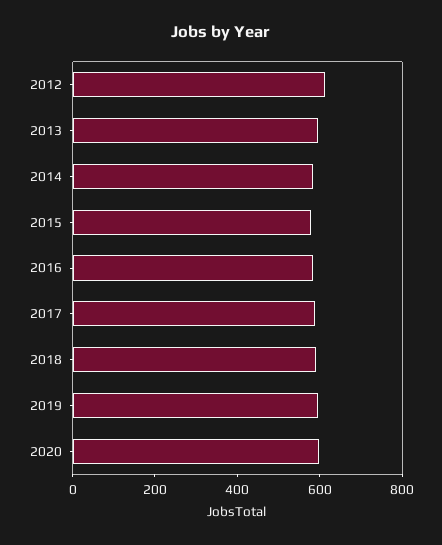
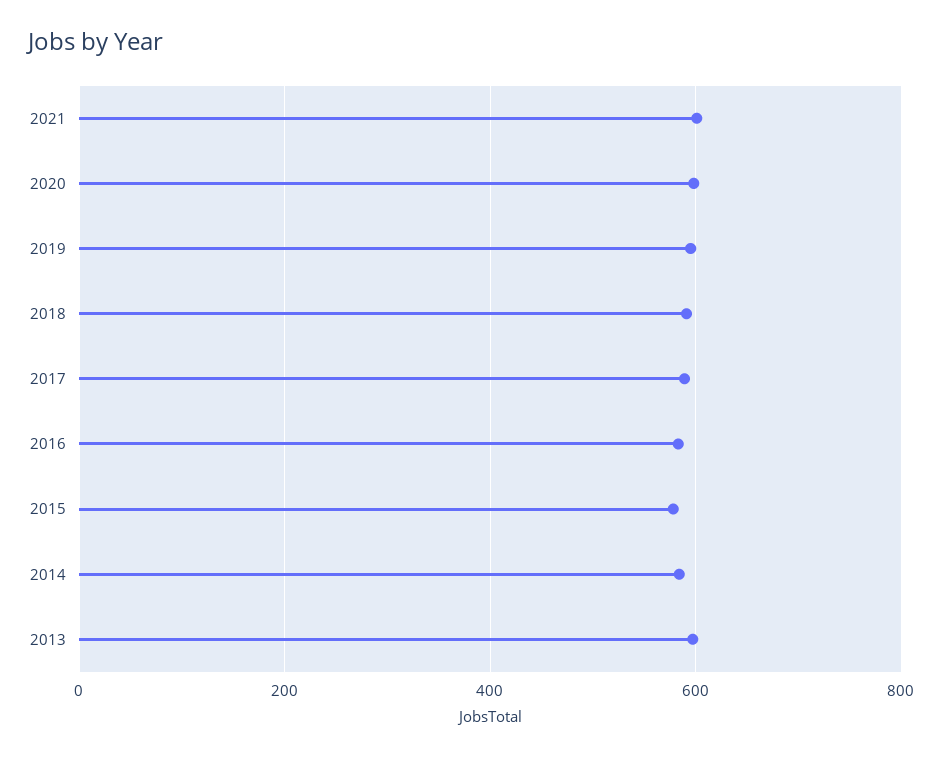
2012: 600 -> none
2021: none -> 600

